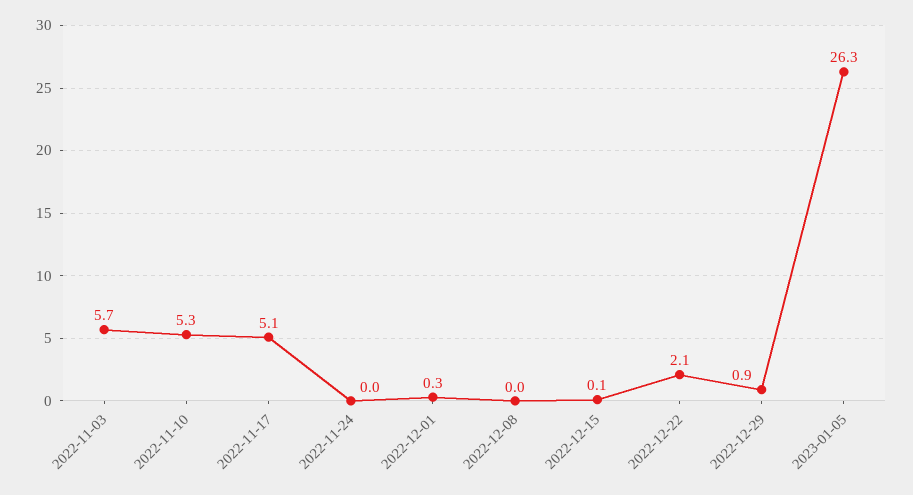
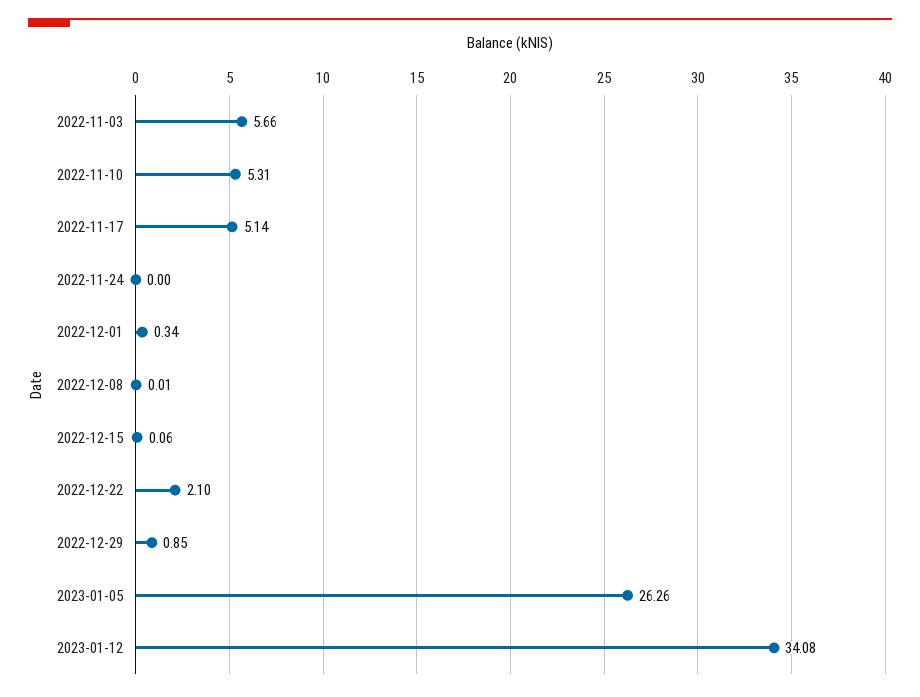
2023-01-12: none -> 34.08

